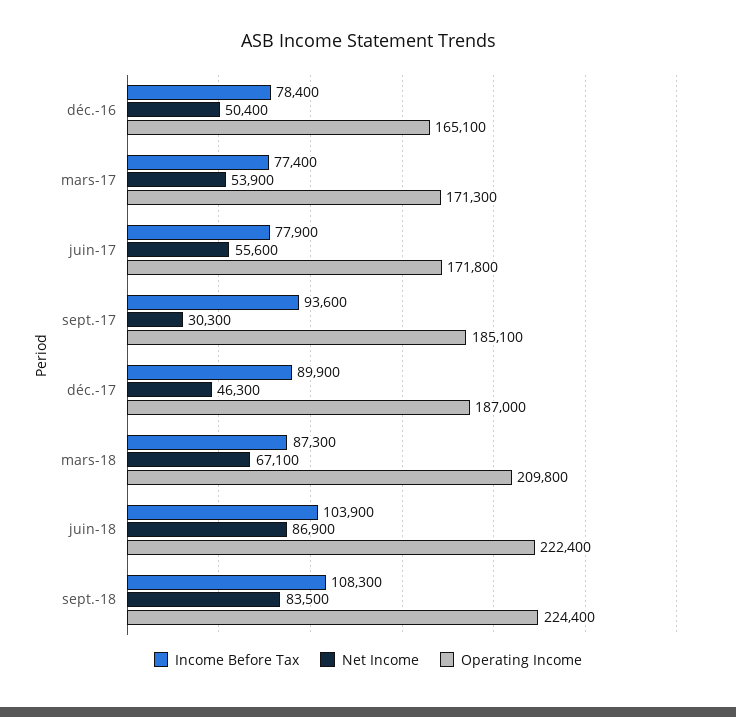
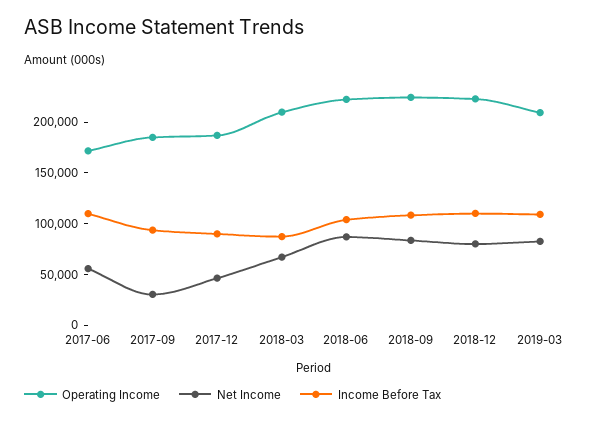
Income Before Tax, déc.-16: 78400 -> none
Net Income, déc.-16: 50400 -> none
Operating Income, déc.-16: 165100 -> none
Income Before Tax, mars-17: 77400 -> none
Net Income, mars-17: 53900 -> none
Operating Income, mars-17: 171300 -> none
Income Before Tax, juin-17: 77900 -> 110000
Operating Income, 2018-12: none -> 220000
Net Income, 2018-12: none -> 80000
Income Before Tax, 2018-12: none -> 110000
Operating Income, 2019-03: none -> 210000
Net Income, 2019-03: none -> 80000
Income Before Tax, 2019-03: none -> 110000

